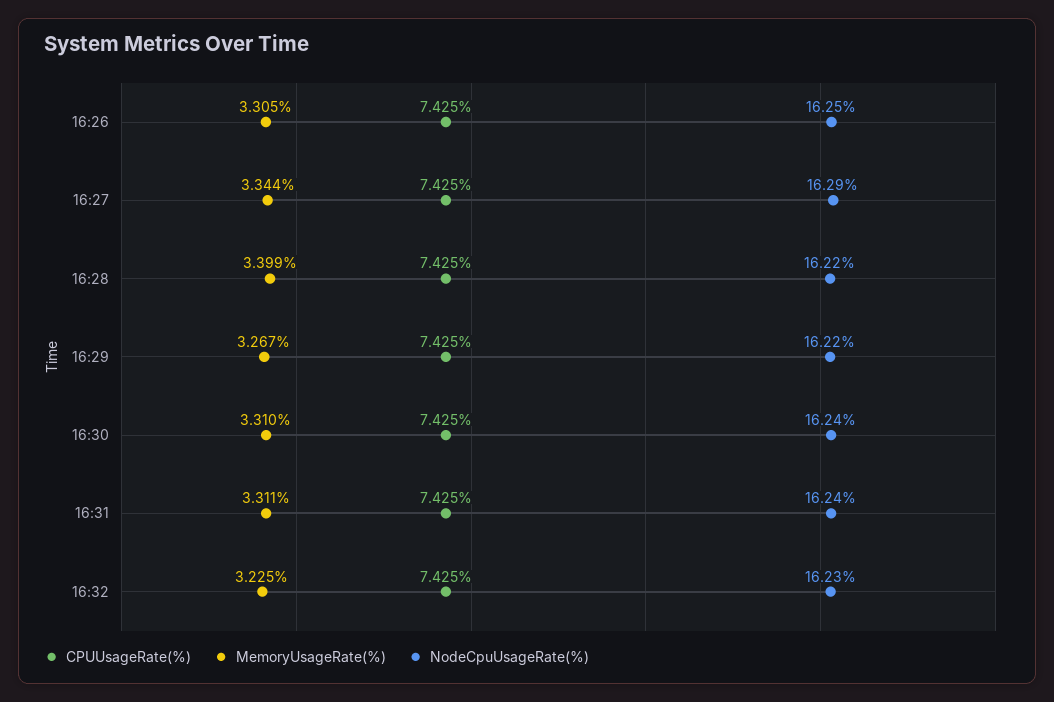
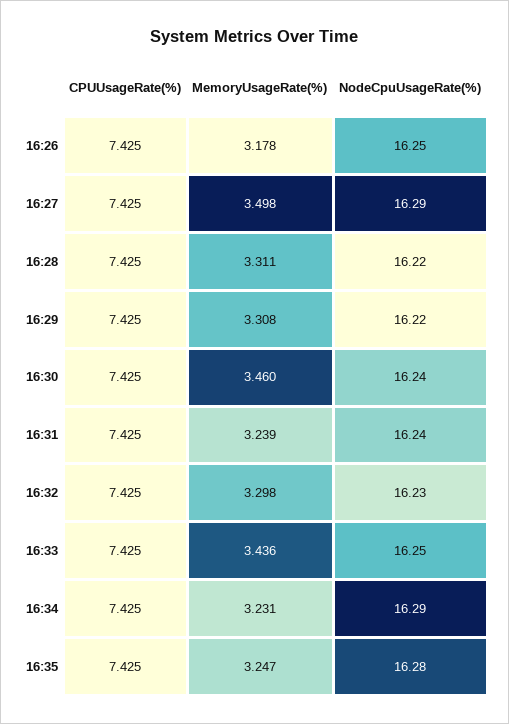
MemoryUsageRate(%), 16:26: 3.305 -> 3.178
MemoryUsageRate(%), 16:27: 3.344 -> 3.498
MemoryUsageRate(%), 16:28: 3.399 -> 3.311
MemoryUsageRate(%), 16:29: 3.267 -> 3.308
MemoryUsageRate(%), 16:30: 3.31 -> 3.46
MemoryUsageRate(%), 16:31: 3.311 -> 3.239
MemoryUsageRate(%), 16:32: 3.225 -> 3.298
CPUUsageRate(%), 16:33: none -> 7.425
MemoryUsageRate(%), 16:33: none -> 3.436
NodeCpuUsageRate(%), 16:33: none -> 16.25
CPUUsageRate(%), 16:34: none -> 7.425
MemoryUsageRate(%), 16:34: none -> 3.231
NodeCpuUsageRate(%), 16:34: none -> 16.29
CPUUsageRate(%), 16:35: none -> 7.425
MemoryUsageRate(%), 16:35: none -> 3.247
NodeCpuUsageRate(%), 16:35: none -> 16.28

